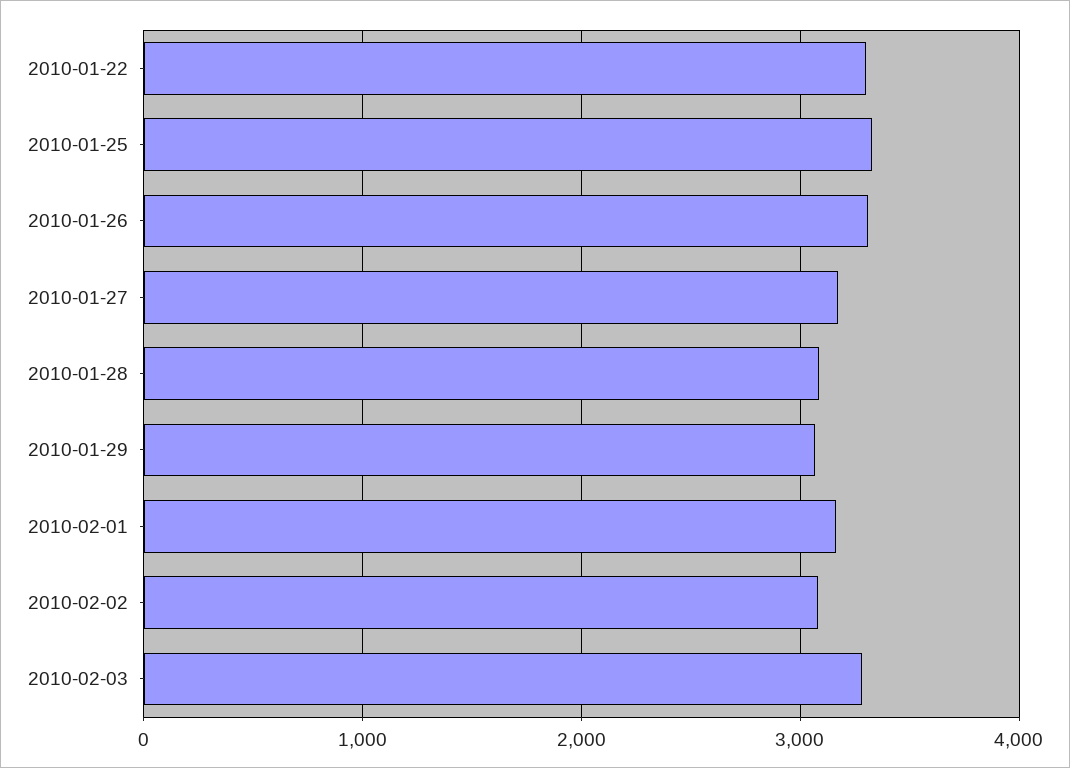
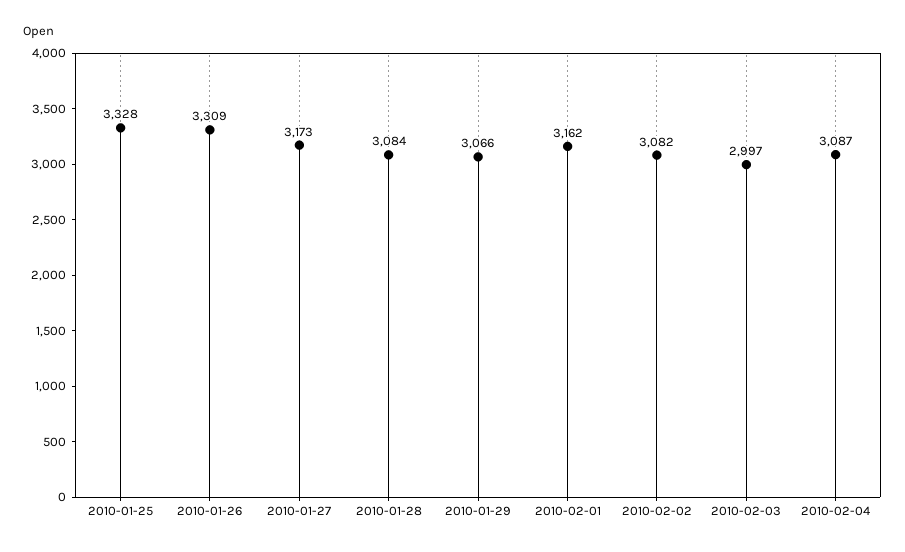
2010-01-22: 3300 -> none
2010-02-03: 3300 -> 2997
2010-02-04: none -> 3087

